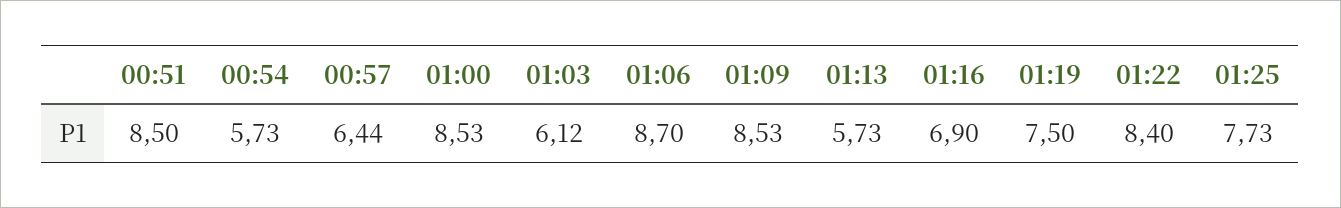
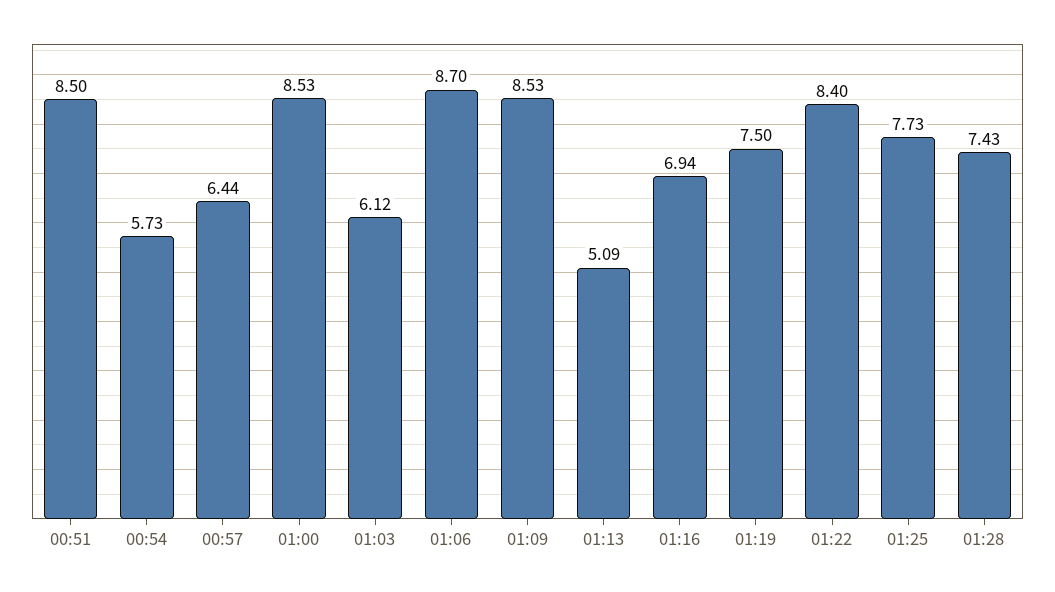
01:13: 5.73 -> 5.09
01:16: 6.9 -> 6.94
01:28: none -> 7.43

